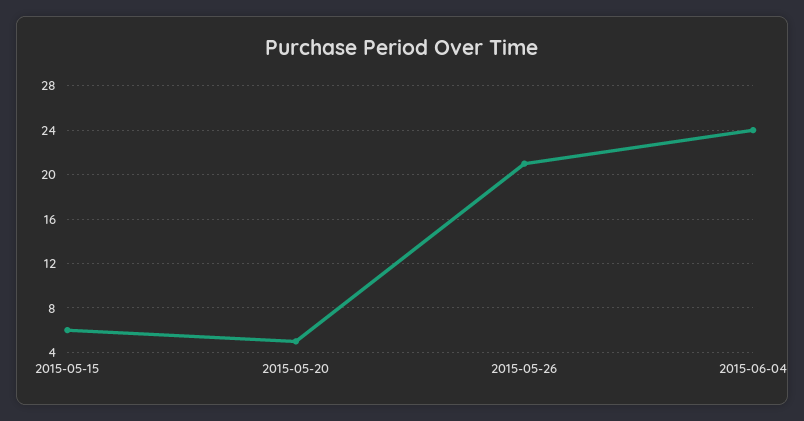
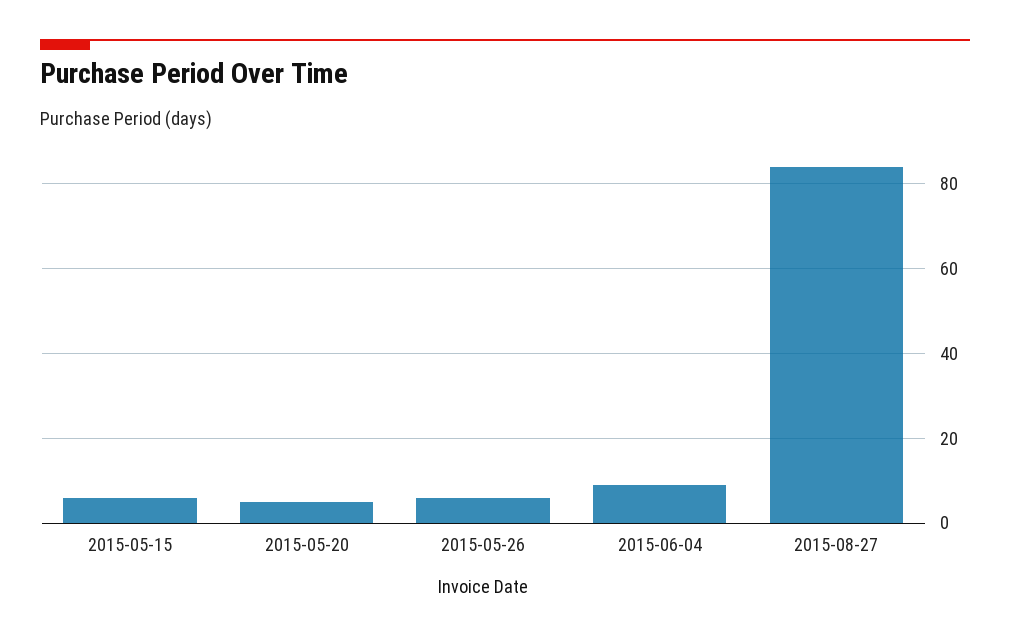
2015-05-26: 21 -> 5
2015-06-04: 24 -> 10
2015-08-27: none -> 85

